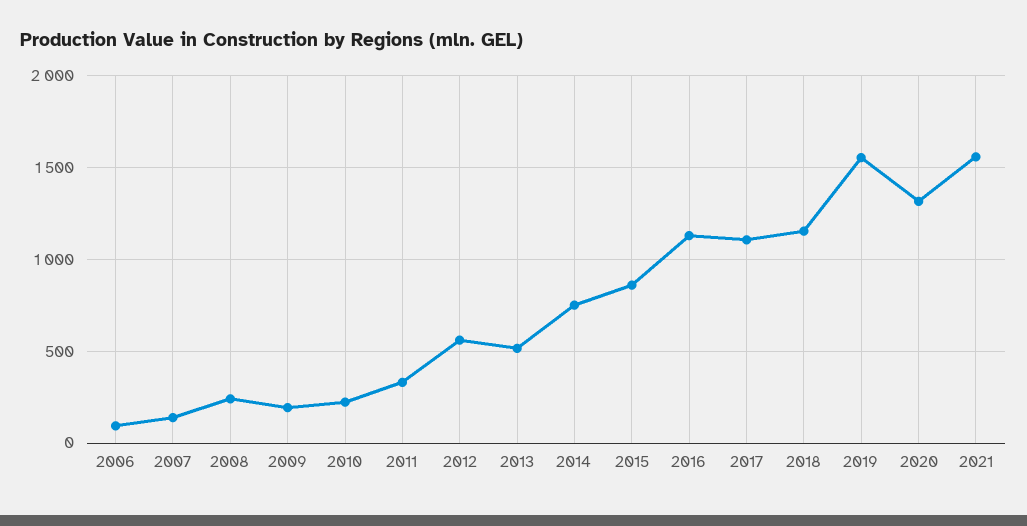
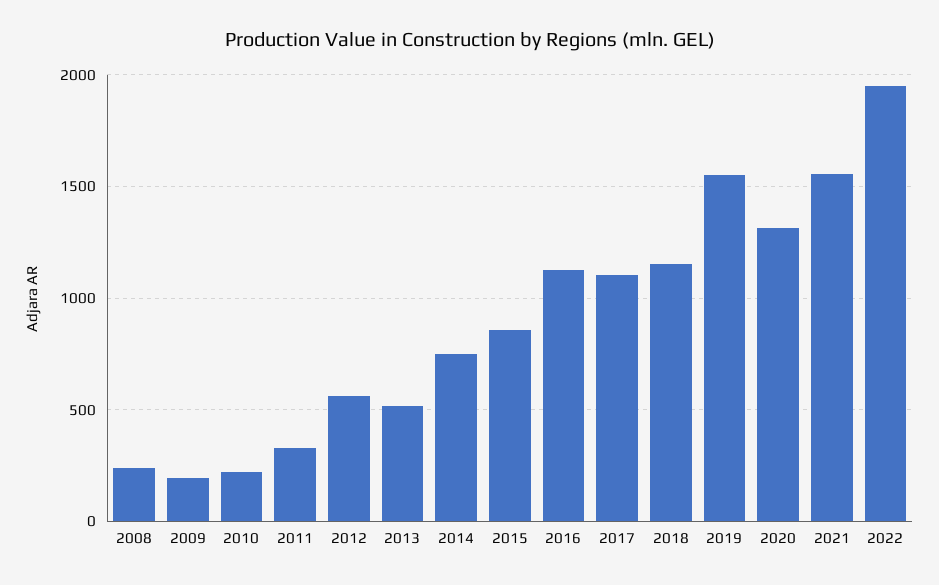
2006: 100 -> none
2007: 150 -> none
2022: none -> 1950

